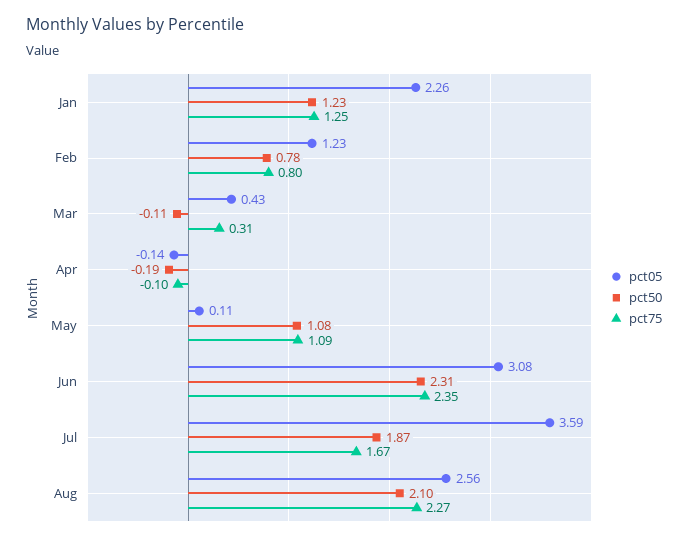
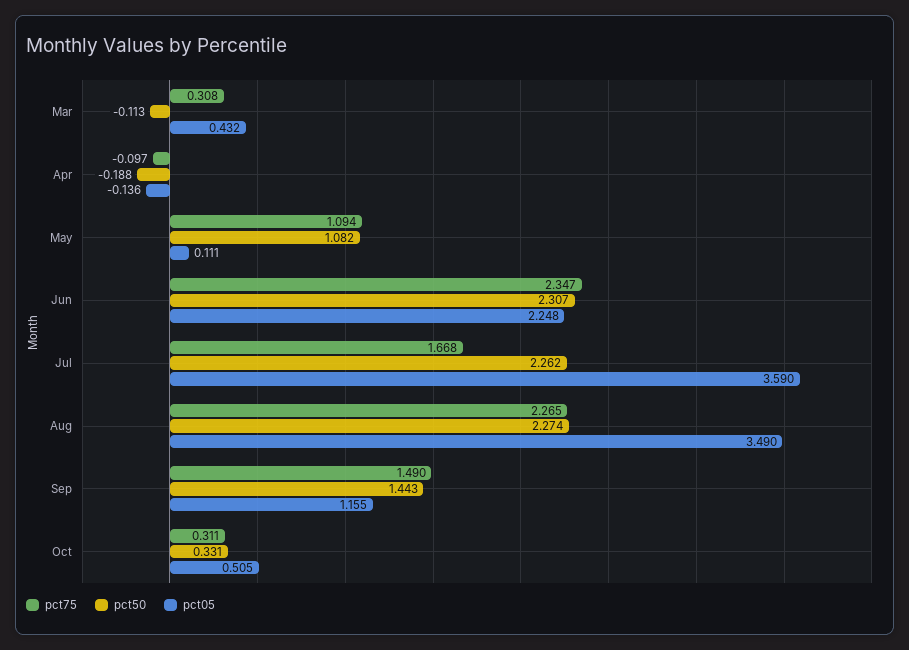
pct05, Jan: 2.26 -> none
pct50, Jan: 1.23 -> none
pct75, Jan: 1.25 -> none
pct05, Feb: 1.23 -> none
pct50, Feb: 0.78 -> none
pct75, Feb: 0.8 -> none
pct05, Jun: 3.08 -> 2.248
pct50, Jul: 1.87 -> 2.262
pct05, Aug: 2.56 -> 3.49
pct50, Aug: 2.1 -> 2.274
pct75, Sep: none -> 1.49
pct50, Sep: none -> 1.443
pct05, Sep: none -> 1.155
pct75, Oct: none -> 0.311
pct50, Oct: none -> 0.331
pct05, Oct: none -> 0.505

